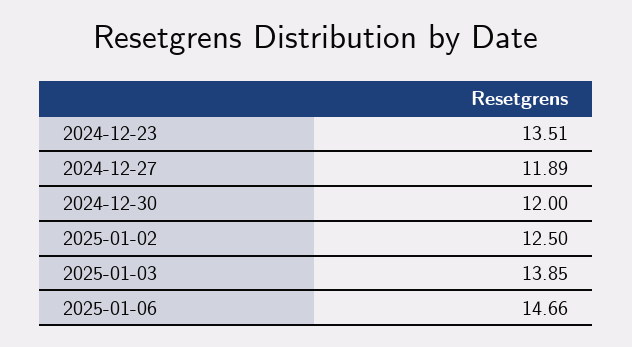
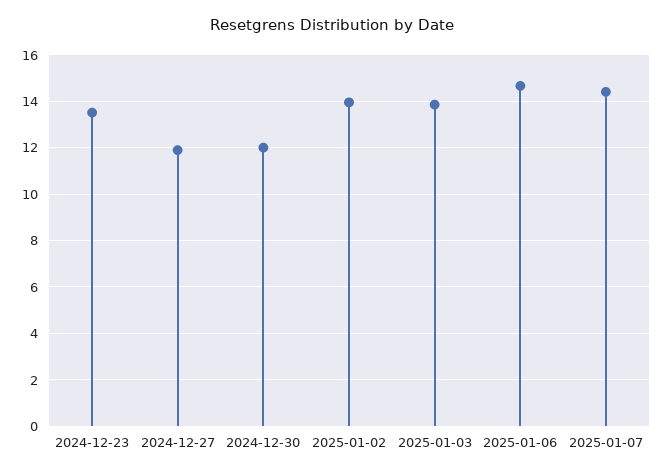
2025-01-02: 12.5 -> 14
2025-01-07: none -> 14.5

